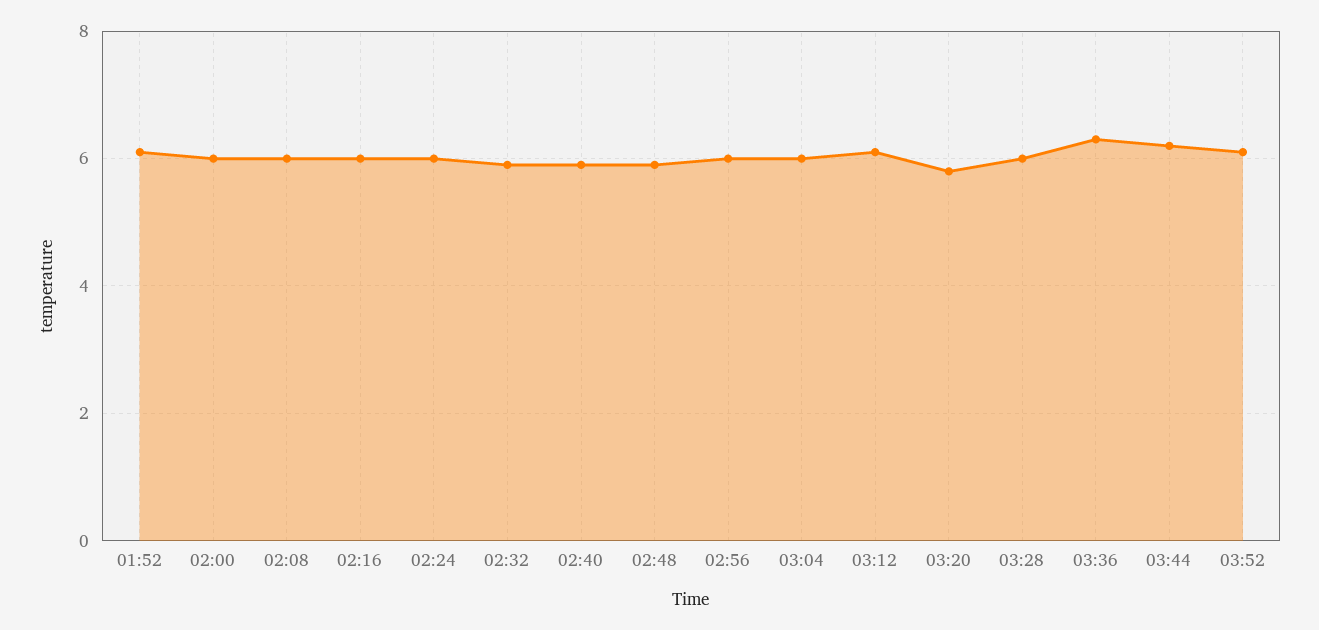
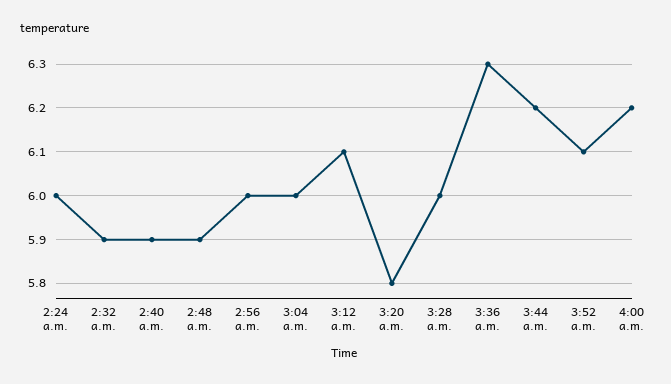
01:52: 6 -> none
02:00: 6 -> none
02:08: 6 -> none
02:16: 6 -> none
4:00 a.m.: none -> 6.2

